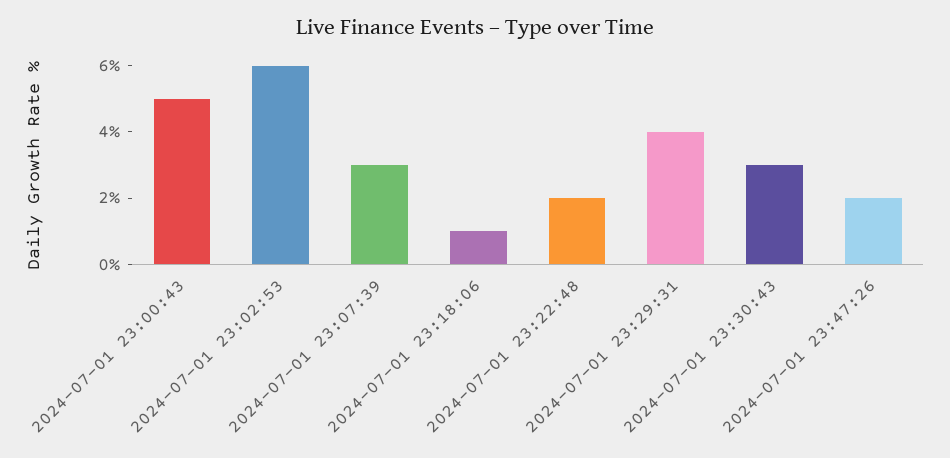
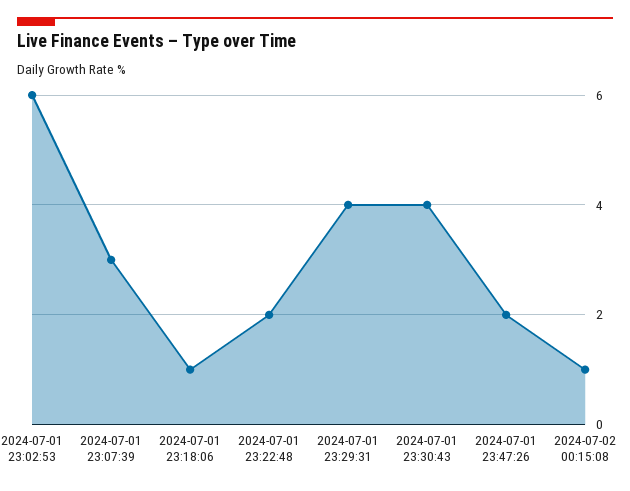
2024-07-01 23:00:43: 5 -> none
2024-07-01 23:30:43: 3 -> 4
2024-07-02 00:15:08: none -> 1

